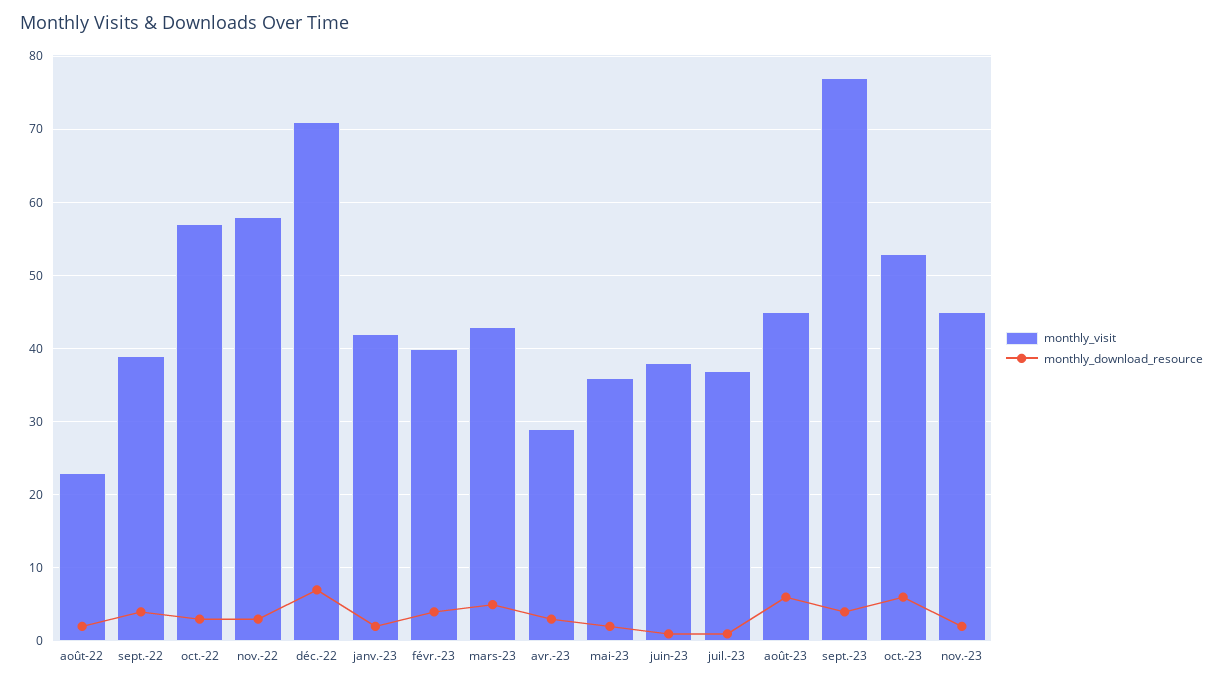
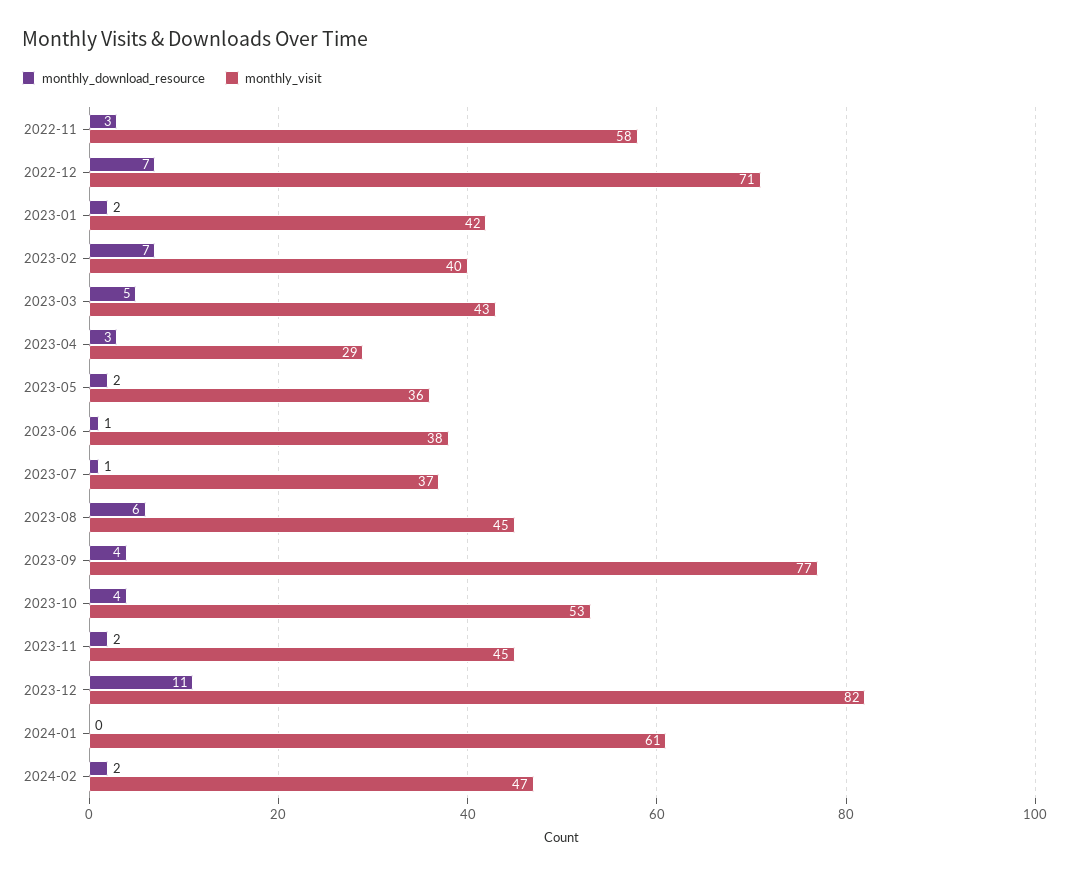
monthly_visit, août-22: 23 -> none
monthly_download_resource, août-22: 2 -> none
monthly_visit, sept.-22: 39 -> none
monthly_download_resource, sept.-22: 4 -> none
monthly_visit, oct.-22: 57 -> none
monthly_download_resource, oct.-22: 3 -> none
monthly_download_resource, févr.-23: 4 -> 7
monthly_download_resource, oct.-23: 6 -> 4
monthly_download_resource, 2023-12: none -> 11
monthly_visit, 2023-12: none -> 82
monthly_download_resource, 2024-01: none -> 0
monthly_visit, 2024-01: none -> 61
monthly_download_resource, 2024-02: none -> 2
monthly_visit, 2024-02: none -> 47

